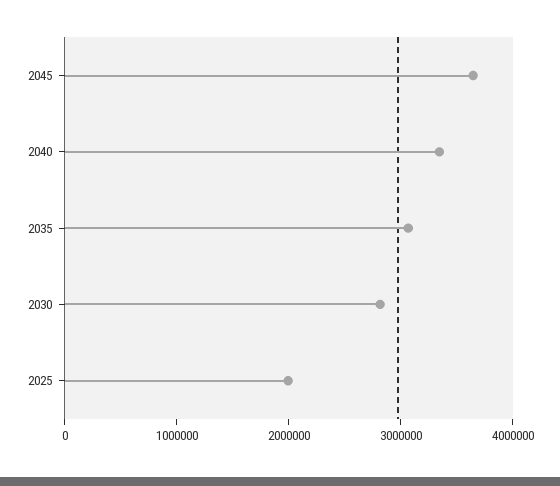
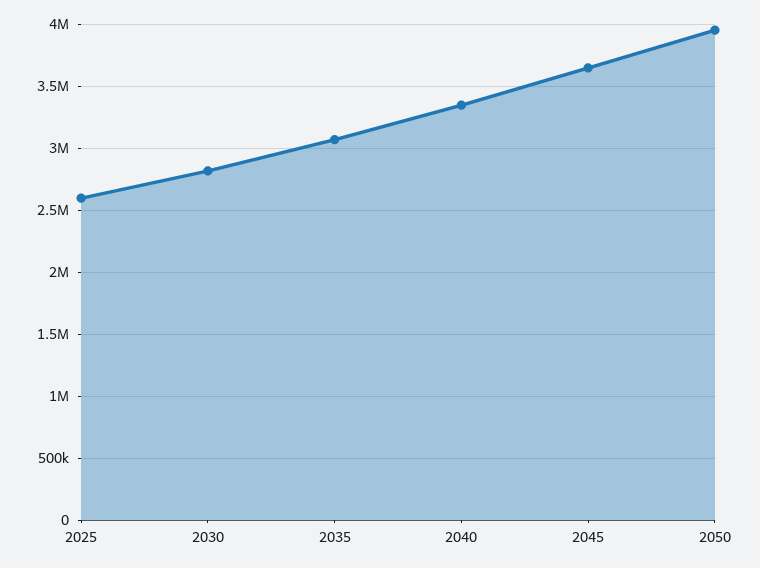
2025: 2000000 -> 2600000
2050: none -> 3950000

